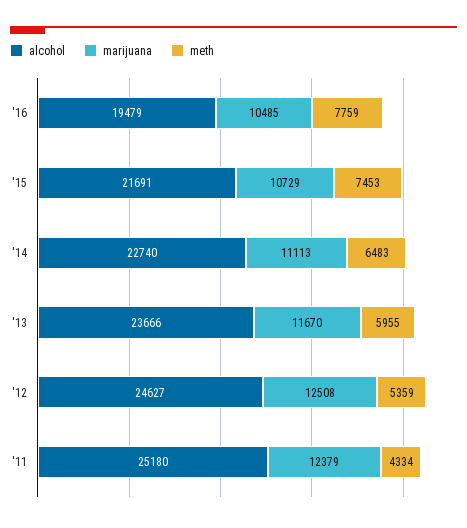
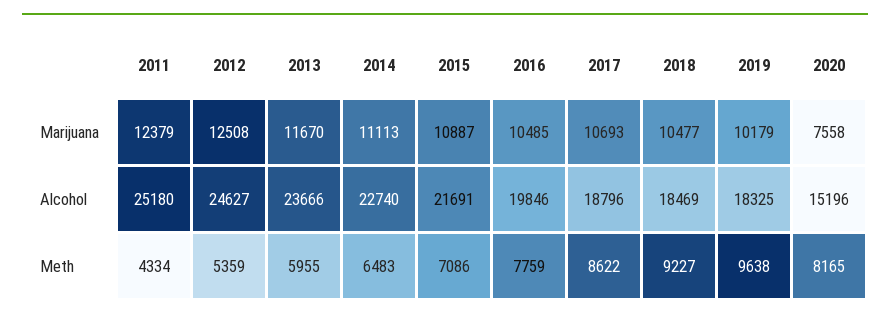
alcohol, '16: 19479 -> 19846
marijuana, '15: 10729 -> 10887
meth, '15: 7453 -> 7086
marijuana, 2017: none -> 10693
marijuana, 2018: none -> 10477
marijuana, 2019: none -> 10179
marijuana, 2020: none -> 7558
alcohol, 2017: none -> 18796
alcohol, 2018: none -> 18469
alcohol, 2019: none -> 18325
alcohol, 2020: none -> 15196
meth, 2017: none -> 8622
meth, 2018: none -> 9227
meth, 2019: none -> 9638
meth, 2020: none -> 8165

